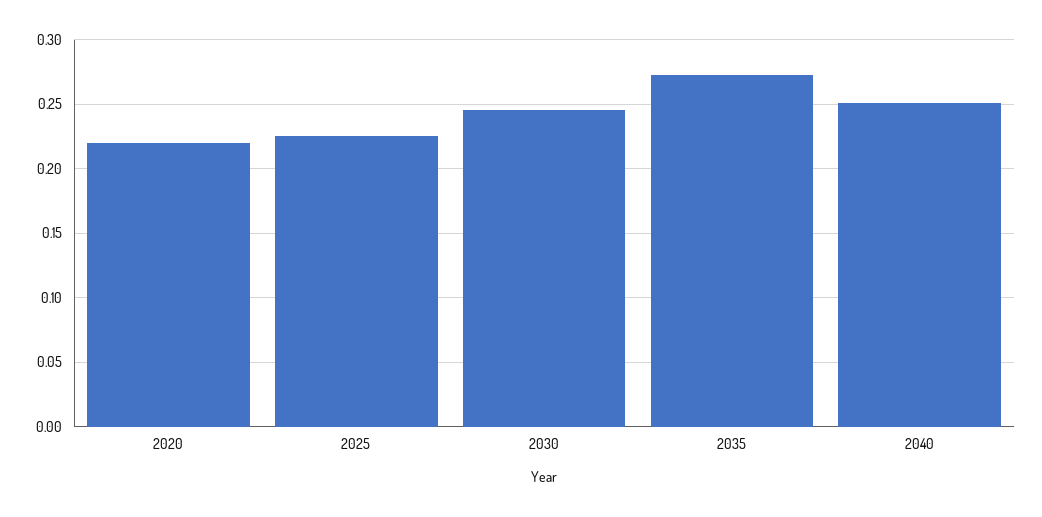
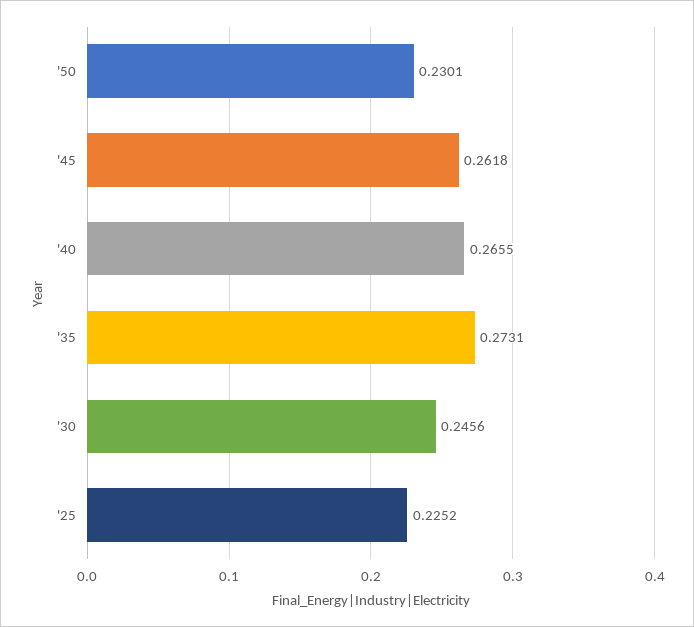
2020: 0.22 -> none
2040: 0.25 -> 0.2655
'50: none -> 0.2301
'45: none -> 0.2618

